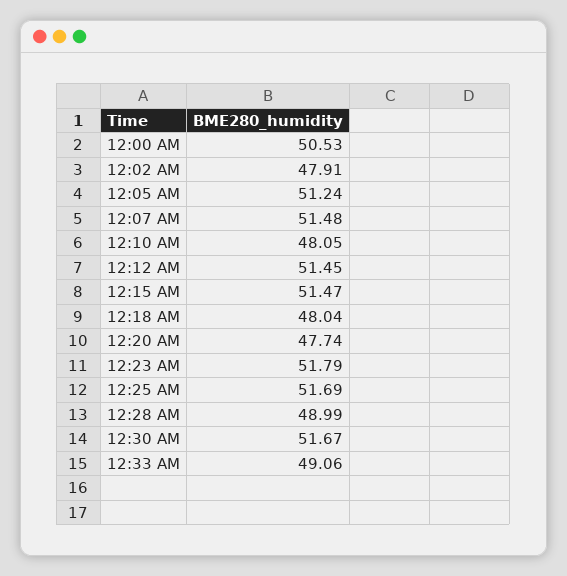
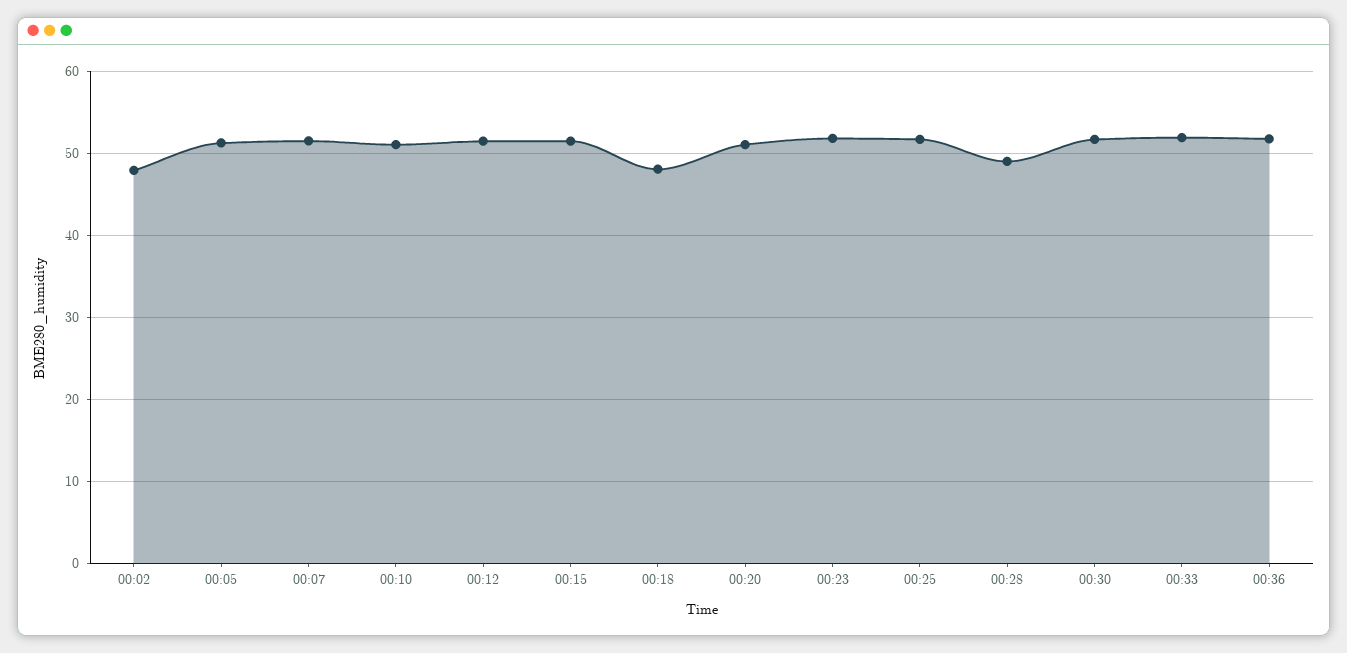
12:00 AM: 50.53 -> none
12:10 AM: 48.05 -> 51
12:20 AM: 47.74 -> 51
12:33 AM: 49.06 -> 52
00:36: none -> 52

